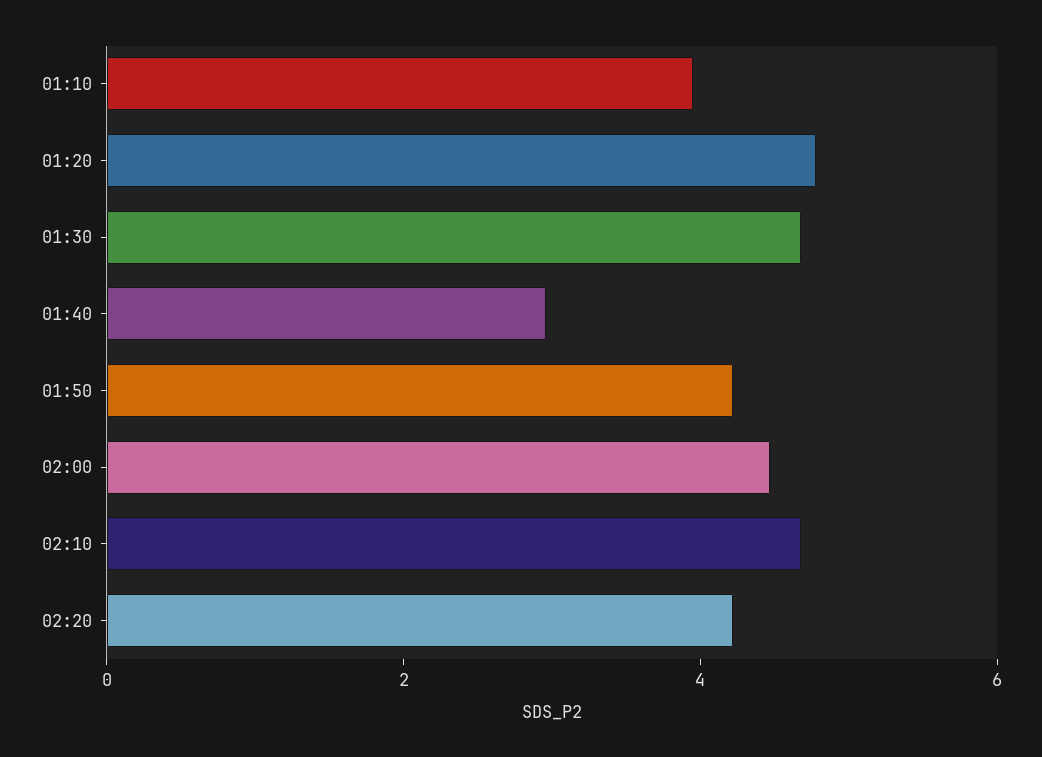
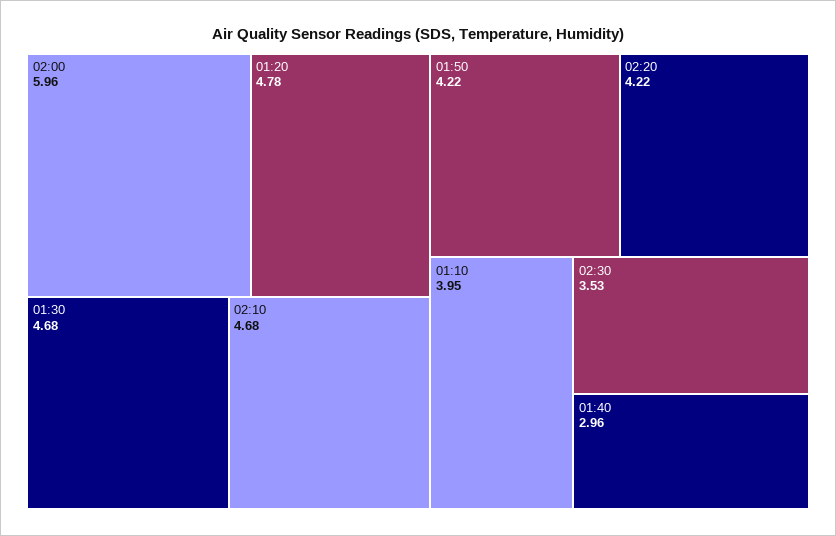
02:00: 4.5 -> 5.96
02:30: none -> 3.53

